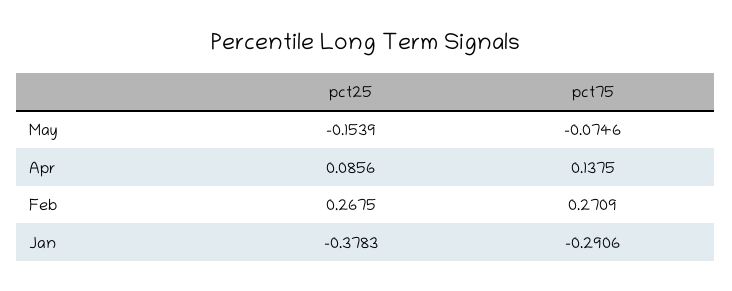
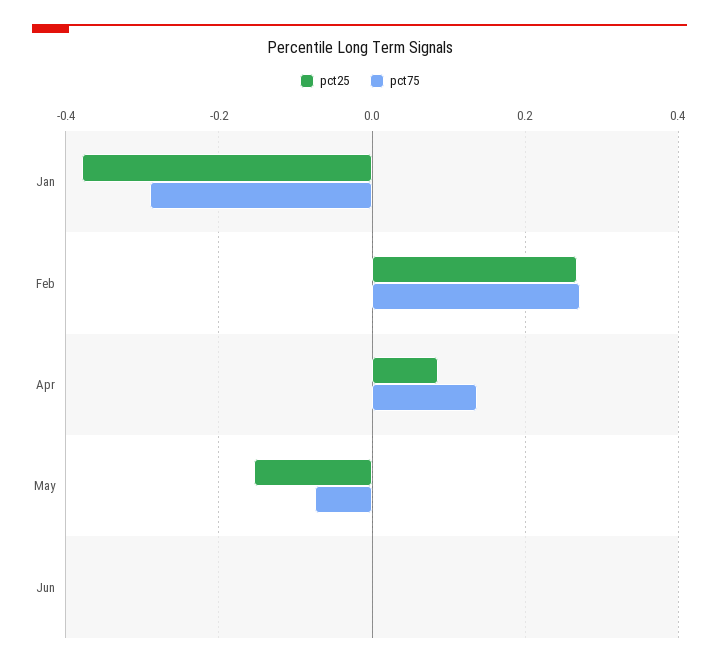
pct25, Jun: none -> 0
pct75, Jun: none -> 0

